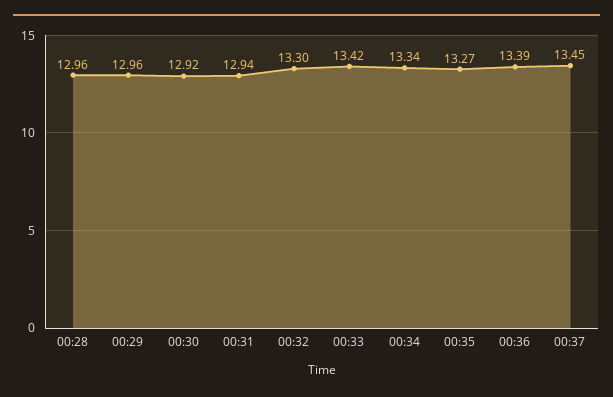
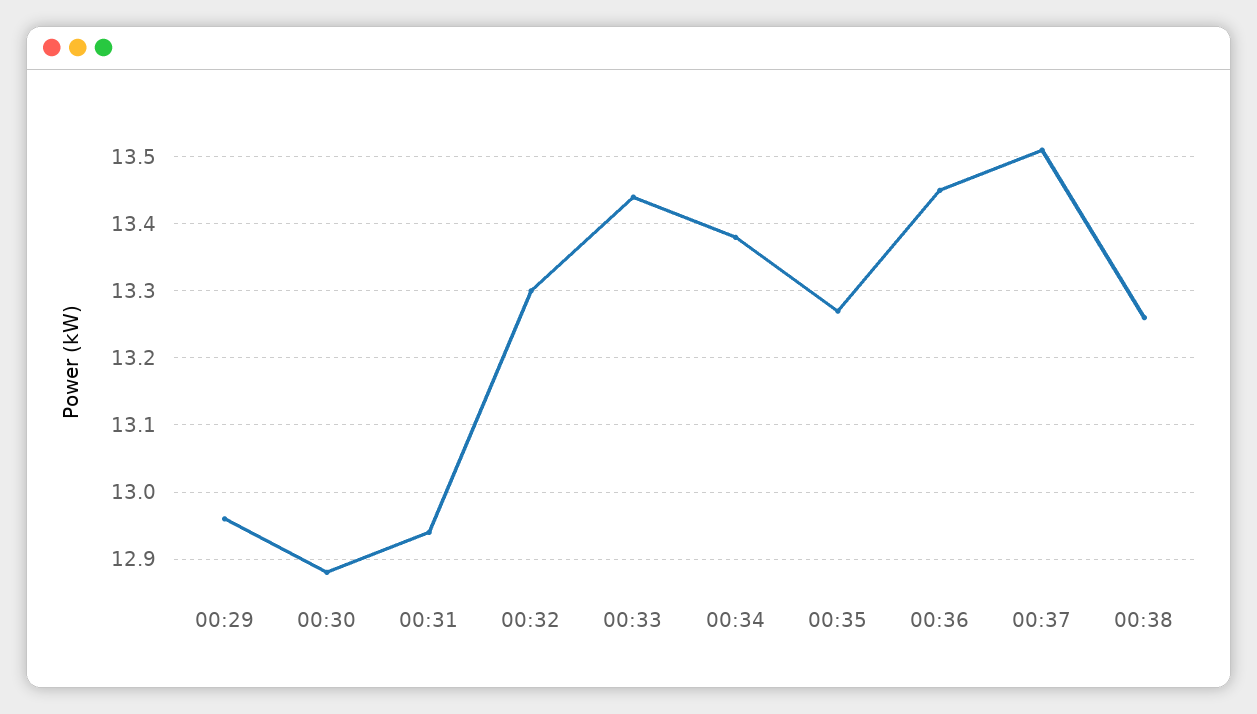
00:28: 12.96 -> none
00:30: 12.92 -> 12.88
00:33: 13.42 -> 13.44
00:34: 13.34 -> 13.38
00:36: 13.39 -> 13.45
00:37: 13.45 -> 13.51
00:38: none -> 13.26

